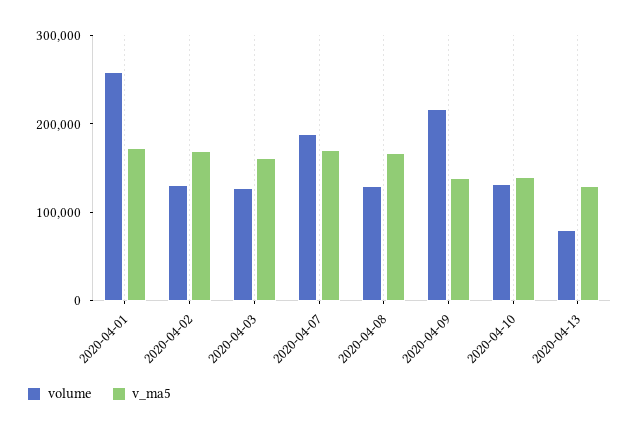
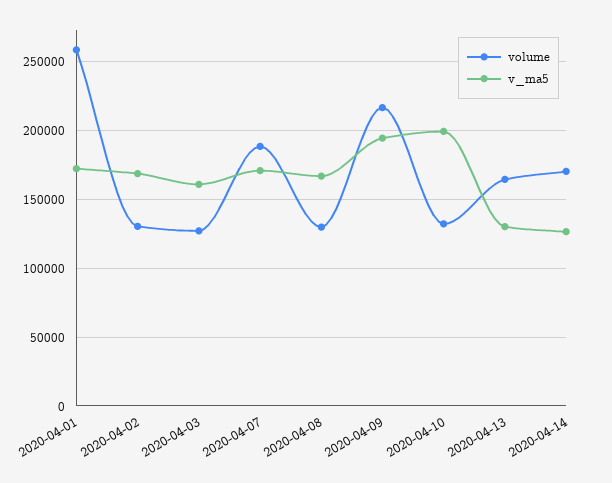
v_ma5, 2020-04-09: 140000 -> 195000
v_ma5, 2020-04-10: 140000 -> 200000
volume, 2020-04-13: 80000 -> 165000
volume, 2020-04-14: none -> 170000
v_ma5, 2020-04-14: none -> 125000

